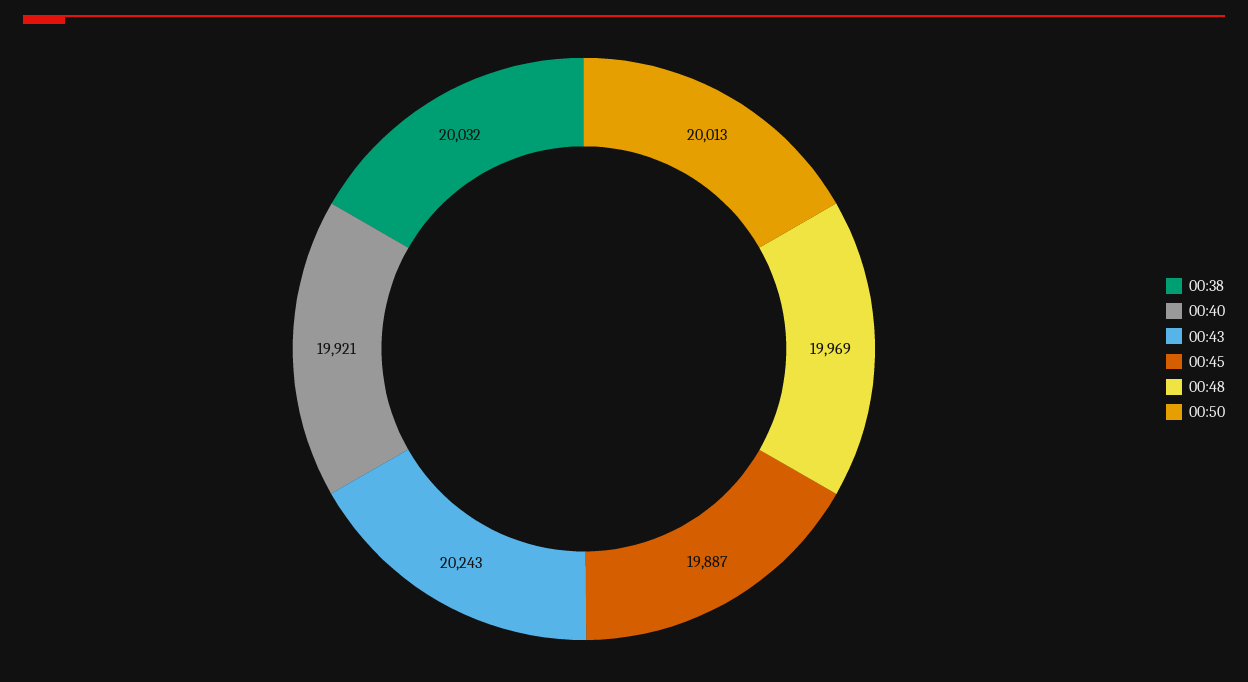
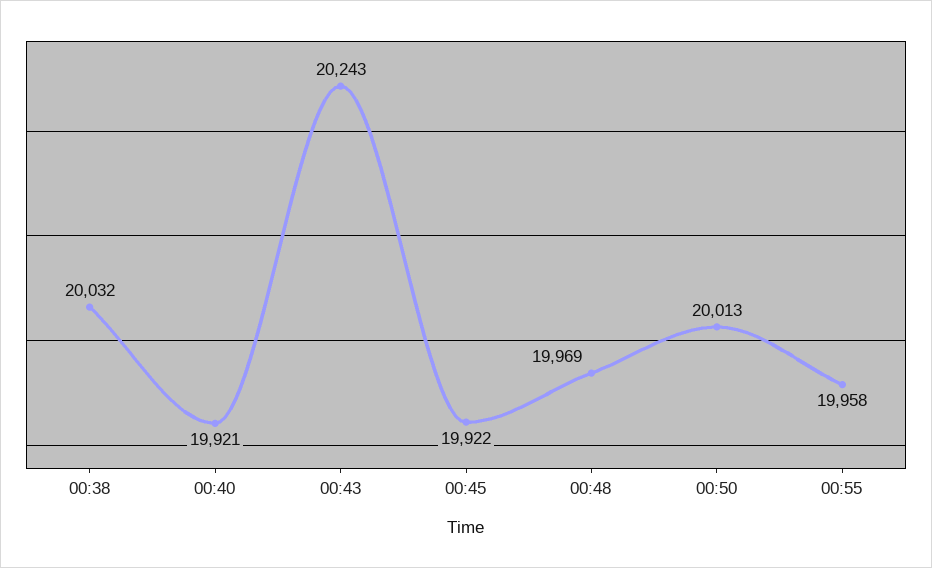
00:45: 19887 -> 19922
00:55: none -> 19958

